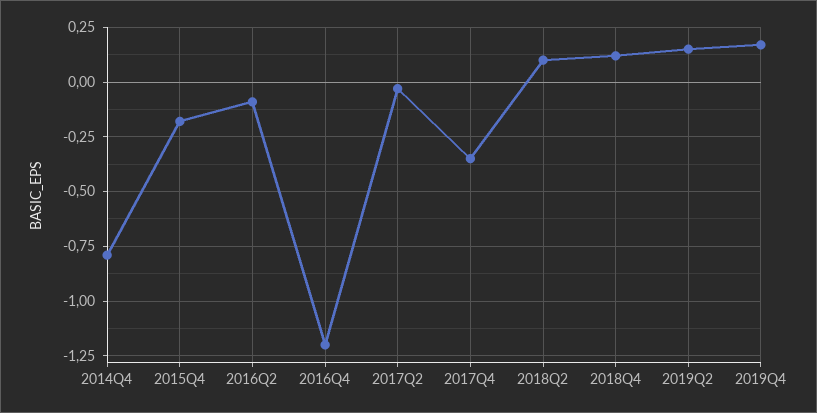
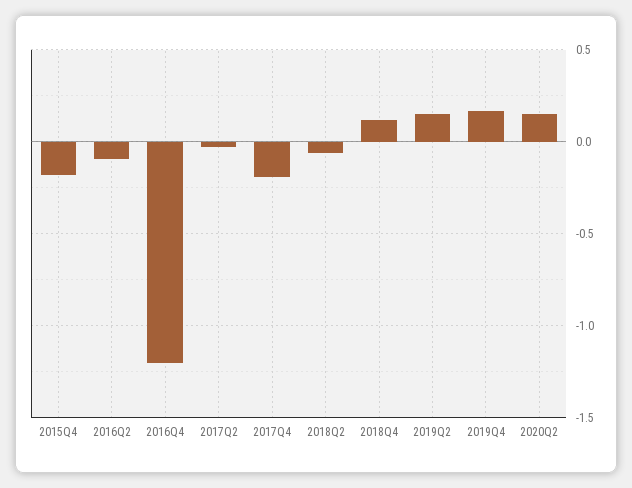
2014Q4: -0.8 -> none
2017Q4: -0.35 -> -0.2
2018Q2: 0.1 -> -0.05
2020Q2: none -> 0.15

